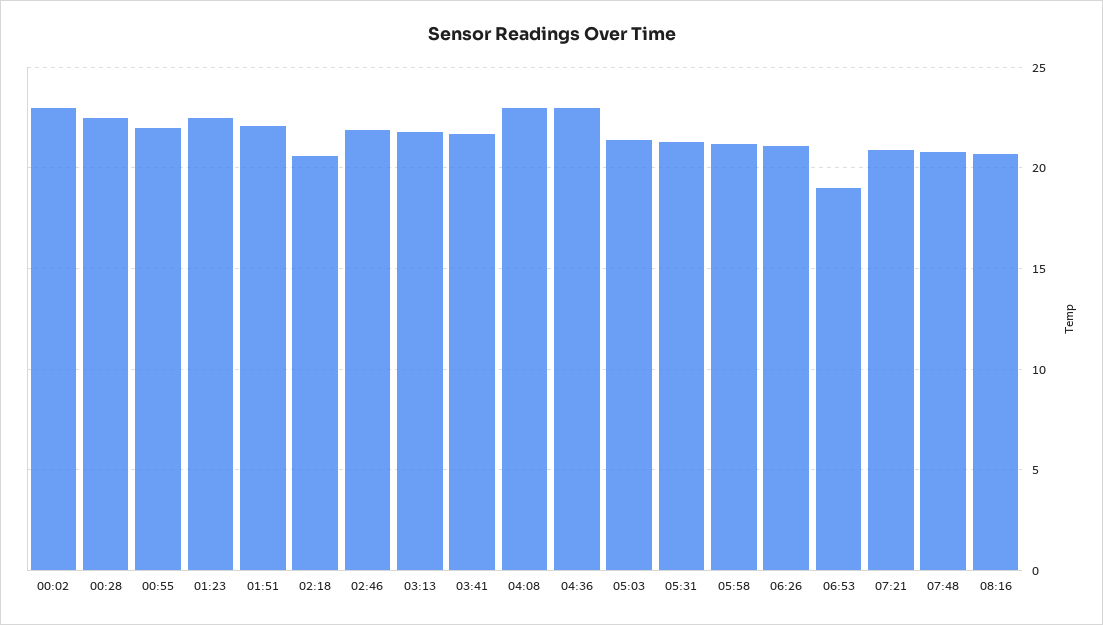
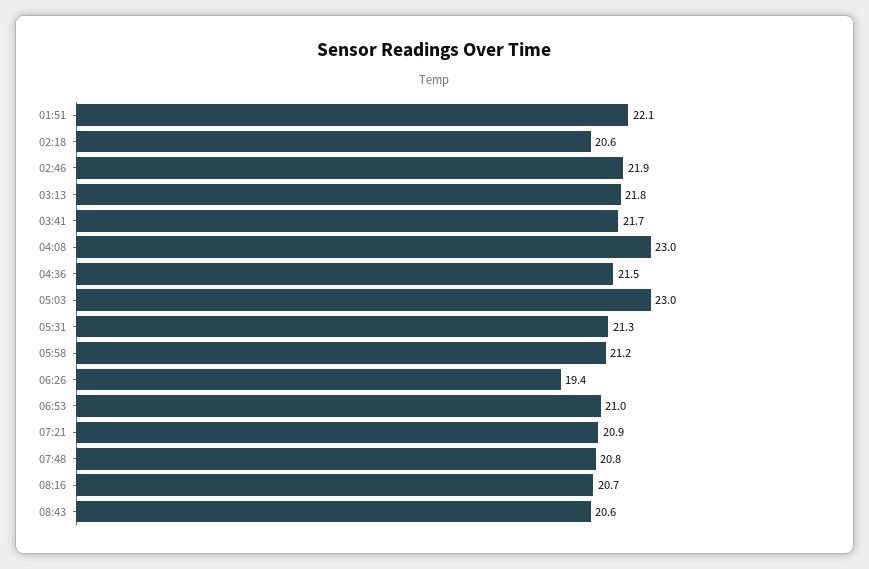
00:02: 23 -> none
00:28: 22.5 -> none
00:55: 22 -> none
01:23: 22.5 -> none
04:36: 23 -> 21.5
05:03: 21.5 -> 23
06:26: 21 -> 19.4
06:53: 19 -> 21
08:43: none -> 20.6

